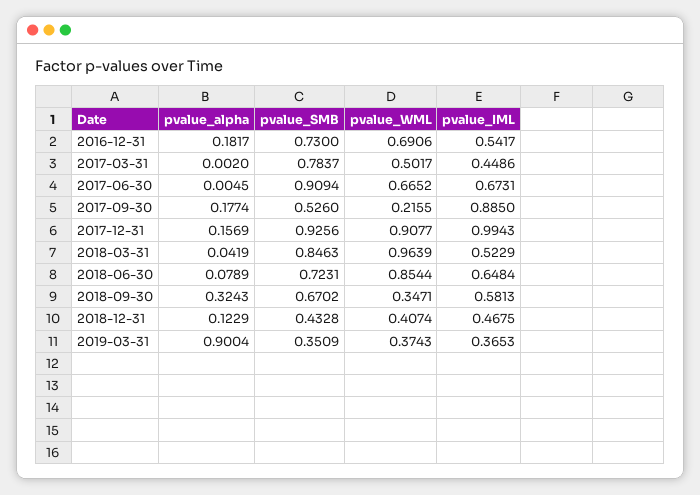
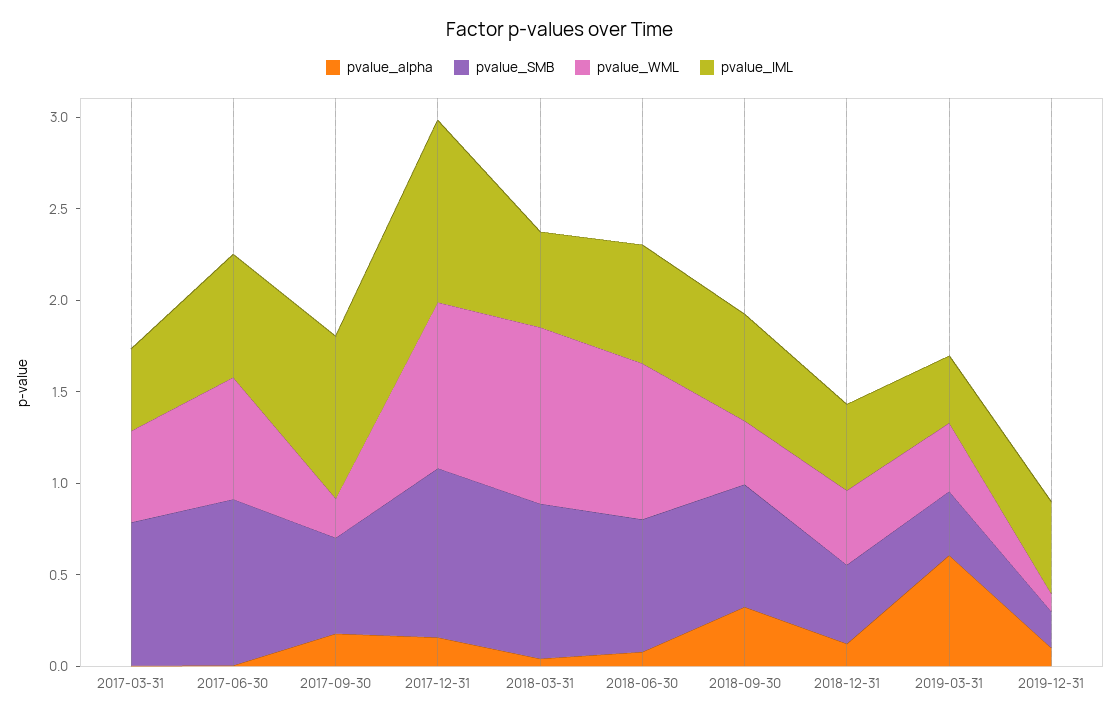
pvalue_alpha, 2016-12-31: 0.1817 -> none
pvalue_SMB, 2016-12-31: 0.73 -> none
pvalue_WML, 2016-12-31: 0.6906 -> none
pvalue_IML, 2016-12-31: 0.5417 -> none
pvalue_alpha, 2019-03-31: 0.9004 -> 0.6
pvalue_alpha, 2019-12-31: none -> 0.1
pvalue_SMB, 2019-12-31: none -> 0.2
pvalue_WML, 2019-12-31: none -> 0.1
pvalue_IML, 2019-12-31: none -> 0.5

